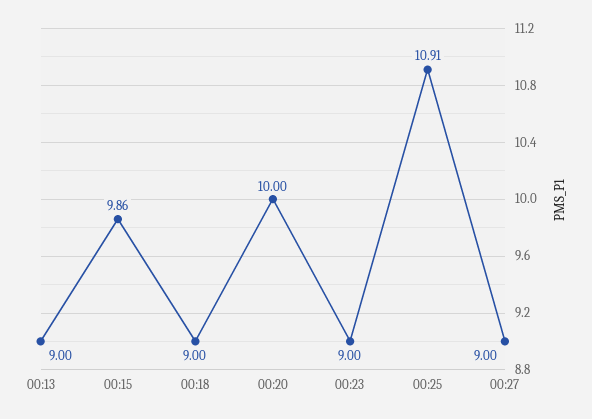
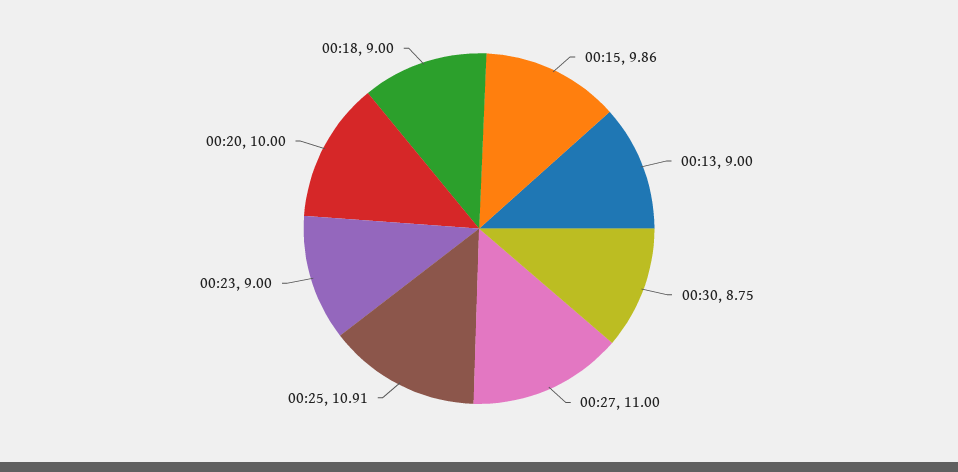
00:27: 9 -> 11
00:30: none -> 8.75

